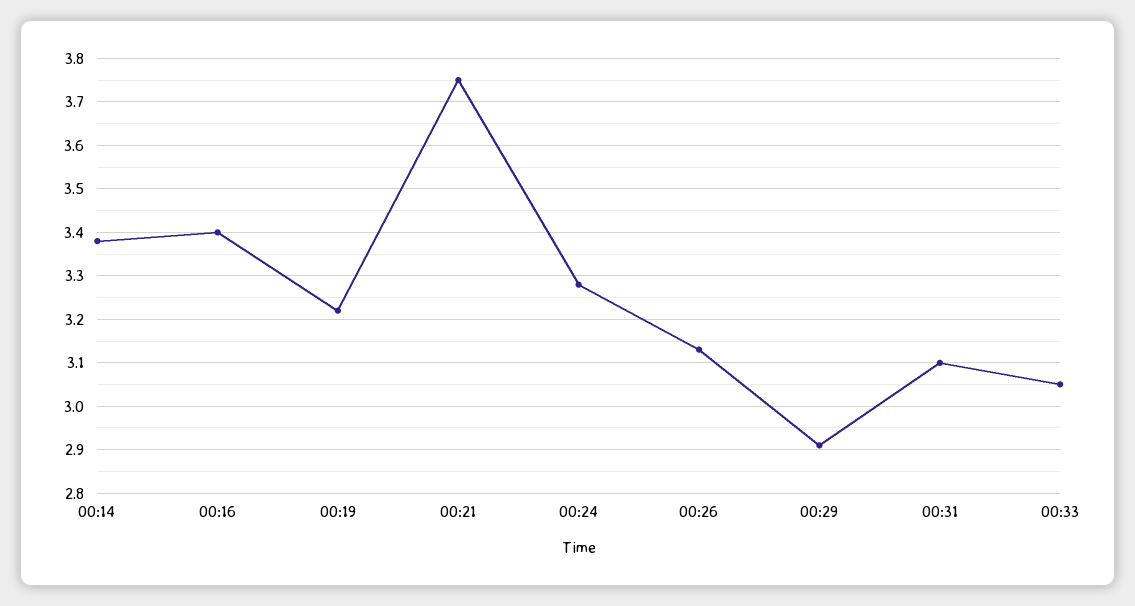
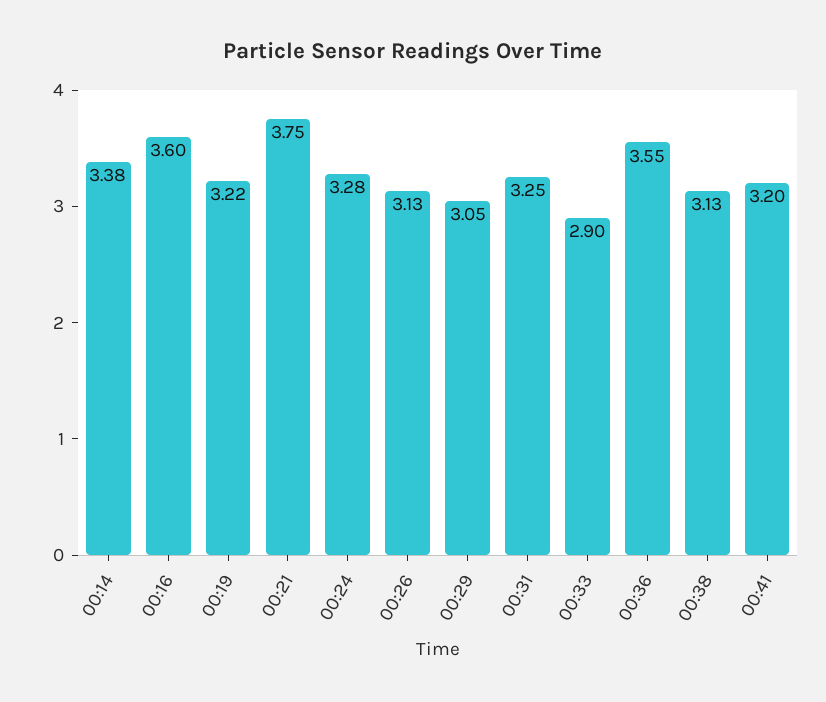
00:16: 3.4 -> 3.6
00:29: 2.9 -> 3.05
00:31: 3.1 -> 3.25
00:33: 3.05 -> 2.9
00:36: none -> 3.55
00:38: none -> 3.13
00:41: none -> 3.2

